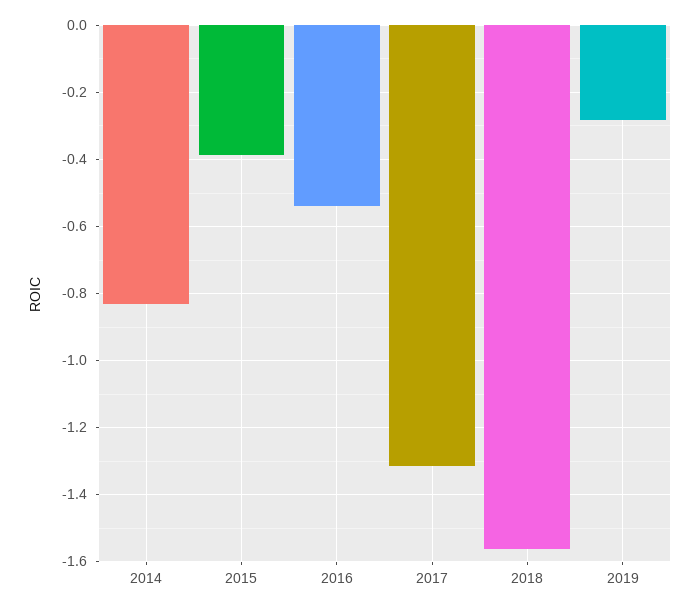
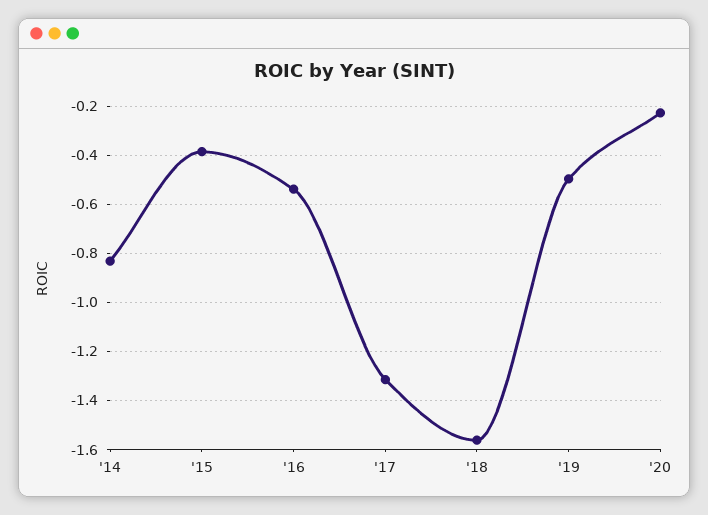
2019: -0.28 -> -0.5
'20: none -> -0.225

